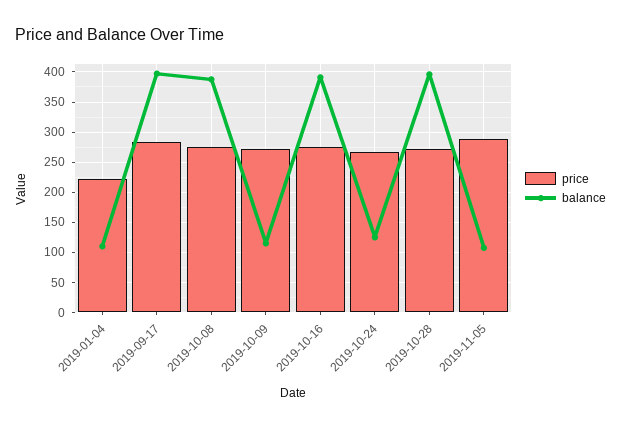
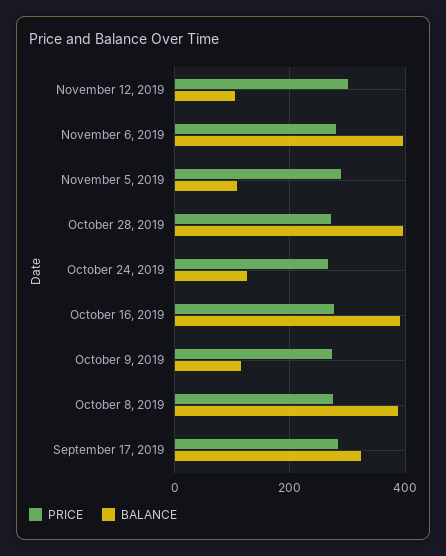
price, 2019-01-04: 220 -> none
balance, 2019-01-04: 110 -> none
balance, 2019-09-17: 400 -> 320
price, November 12, 2019: none -> 300
balance, November 12, 2019: none -> 100
price, November 6, 2019: none -> 280
balance, November 6, 2019: none -> 400

